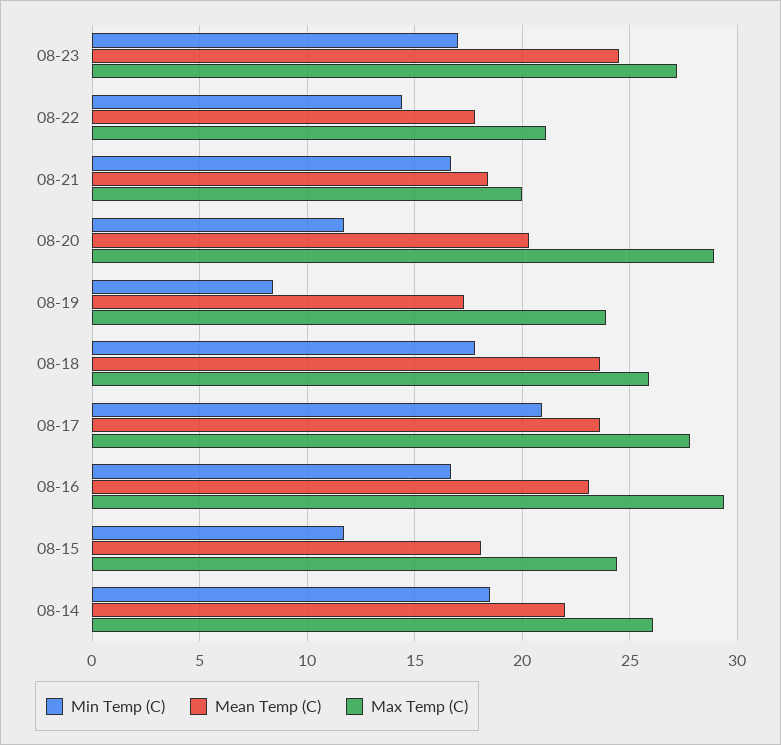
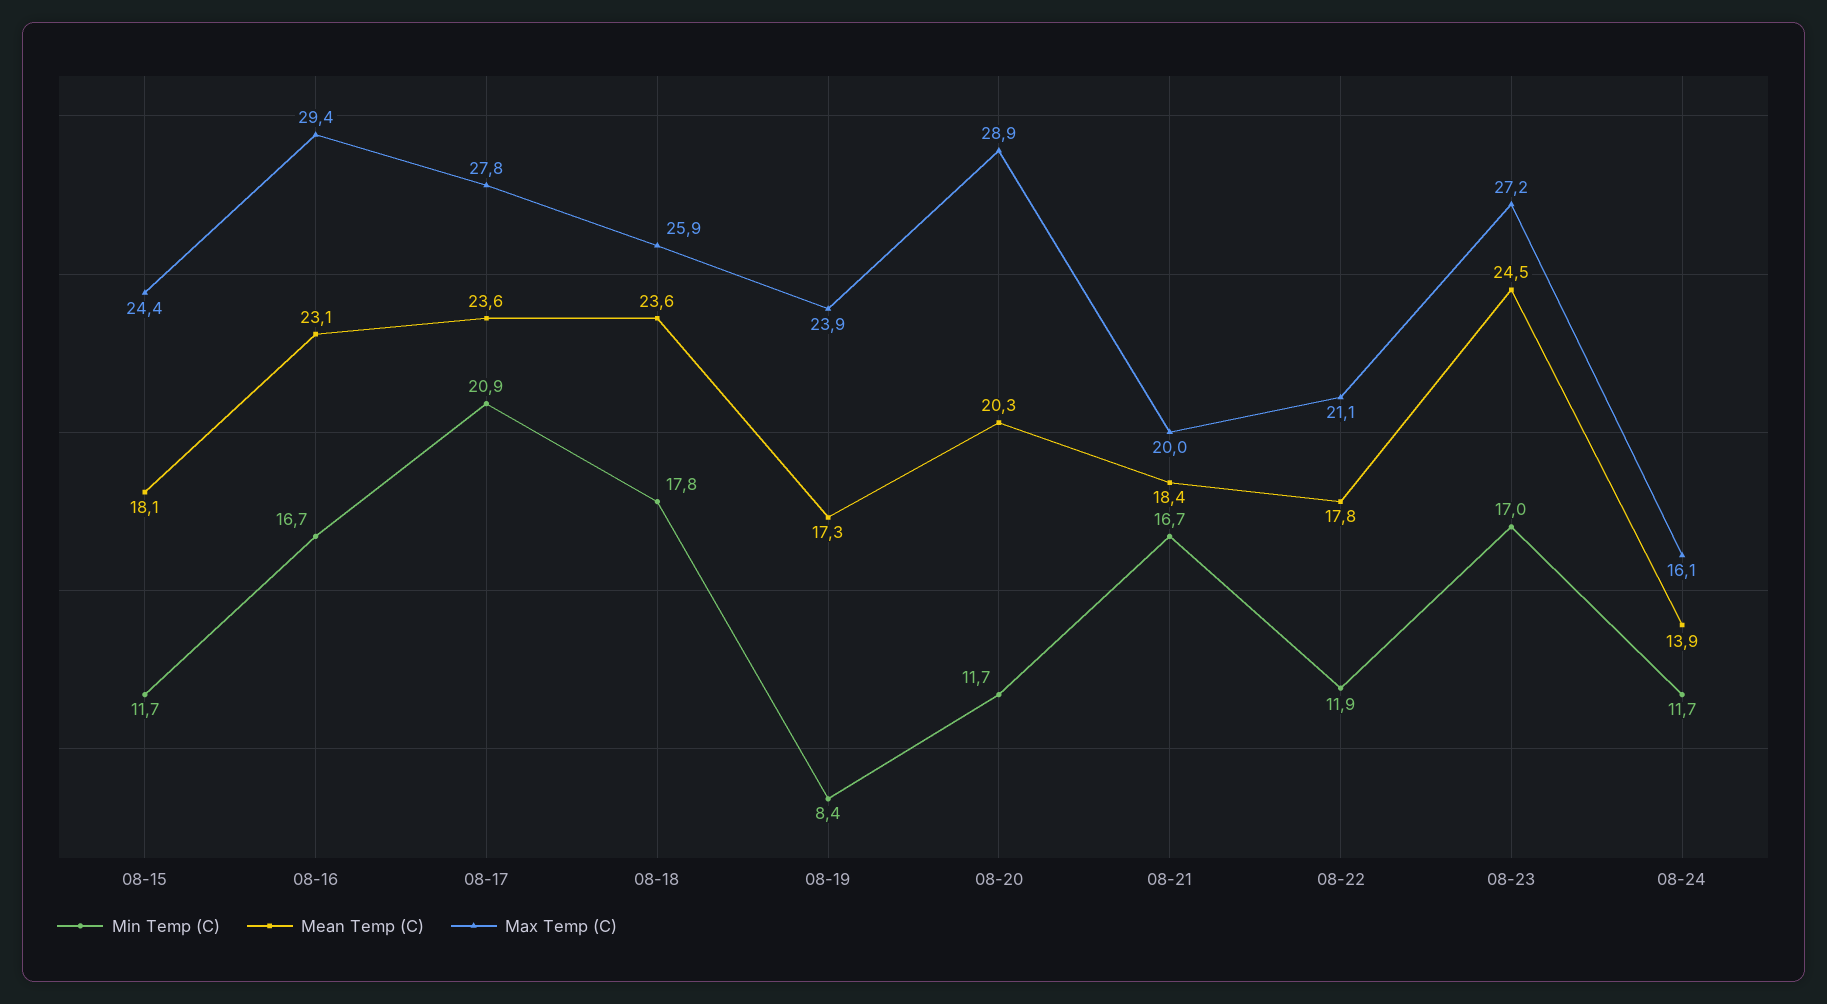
Min Temp (C), 08-22: 14.5 -> 11.9
Min Temp (C), 08-14: 18.5 -> none
Mean Temp (C), 08-14: 22 -> none
Max Temp (C), 08-14: 26 -> none
Min Temp (C), 08-24: none -> 11.7
Mean Temp (C), 08-24: none -> 13.9
Max Temp (C), 08-24: none -> 16.1

